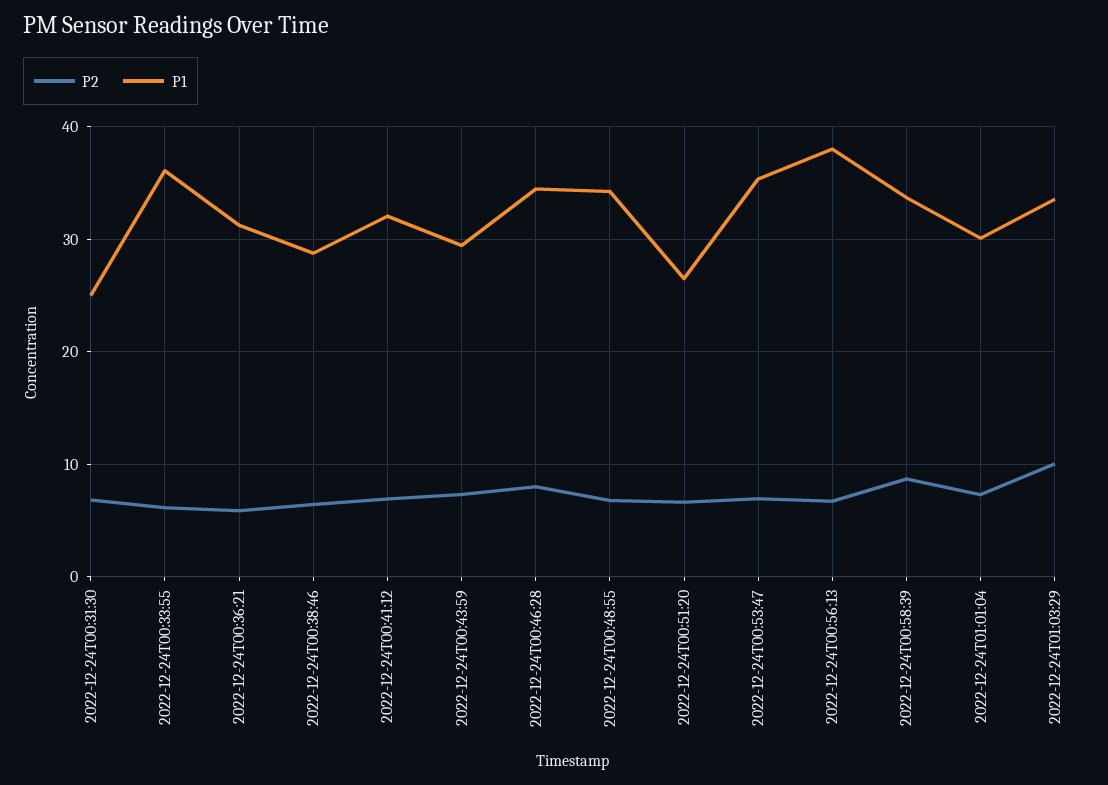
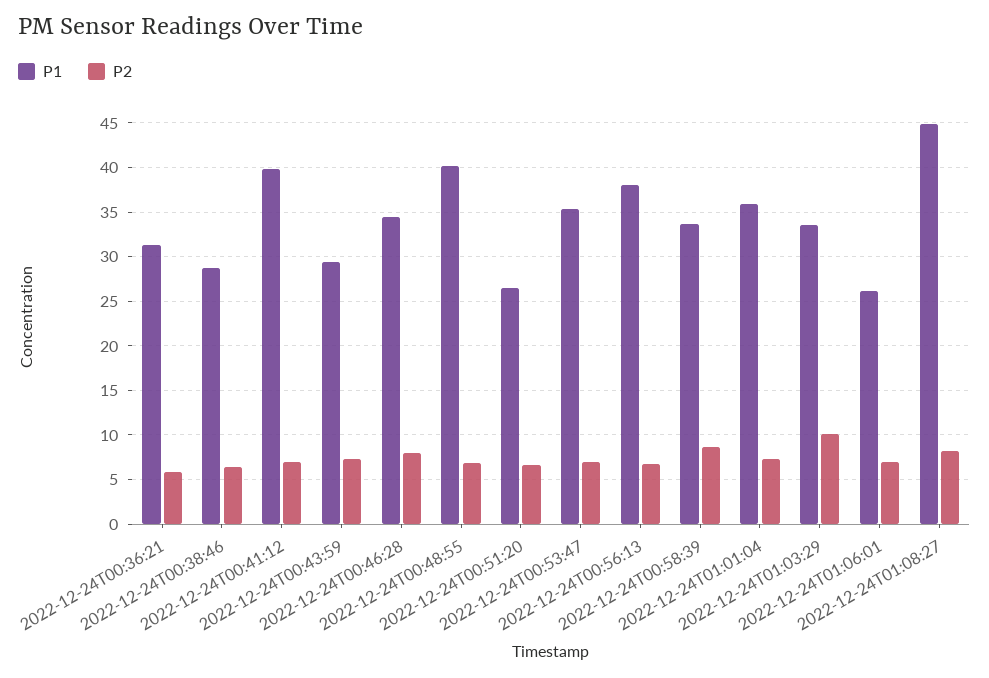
P2, 2022-12-24T00:31:30: 7 -> none
P1, 2022-12-24T00:31:30: 25 -> none
P2, 2022-12-24T00:33:55: 6 -> none
P1, 2022-12-24T00:33:55: 36 -> none
P1, 2022-12-24T00:41:12: 32 -> 40
P1, 2022-12-24T00:48:55: 34 -> 40
P1, 2022-12-24T01:01:04: 30 -> 36
P1, 2022-12-24T01:06:01: none -> 26
P2, 2022-12-24T01:06:01: none -> 7
P1, 2022-12-24T01:08:27: none -> 45
P2, 2022-12-24T01:08:27: none -> 8

